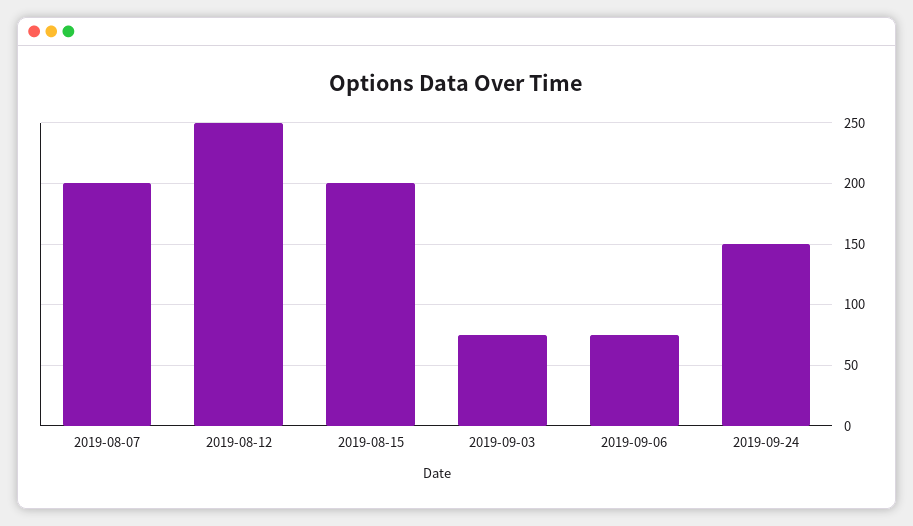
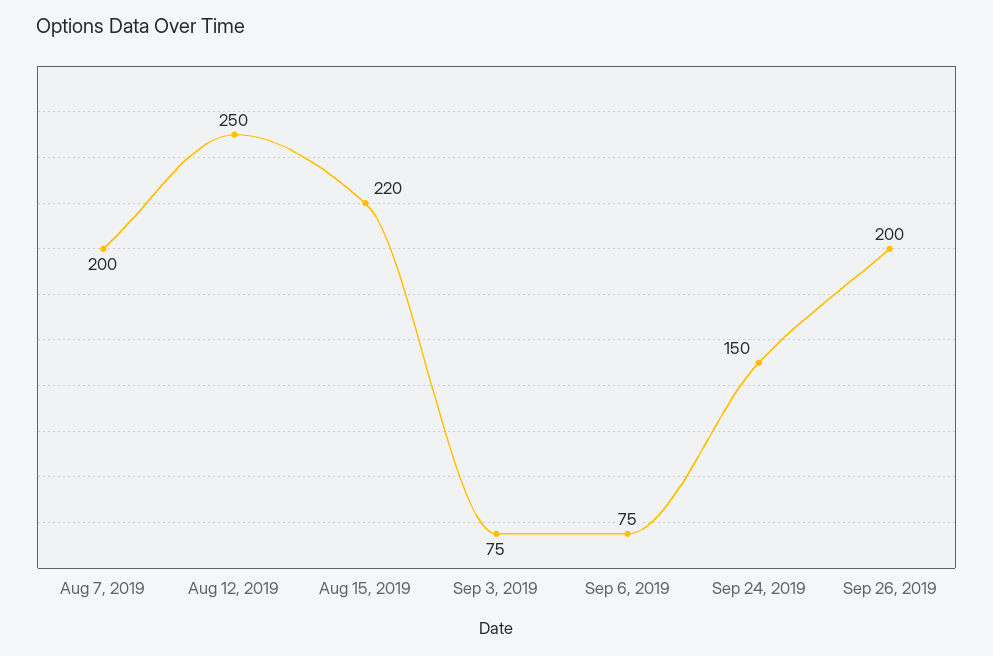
2019-08-15: 200 -> 220
Sep 26, 2019: none -> 200

